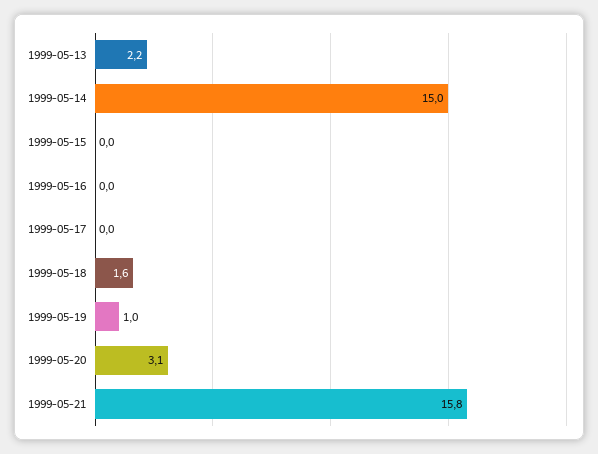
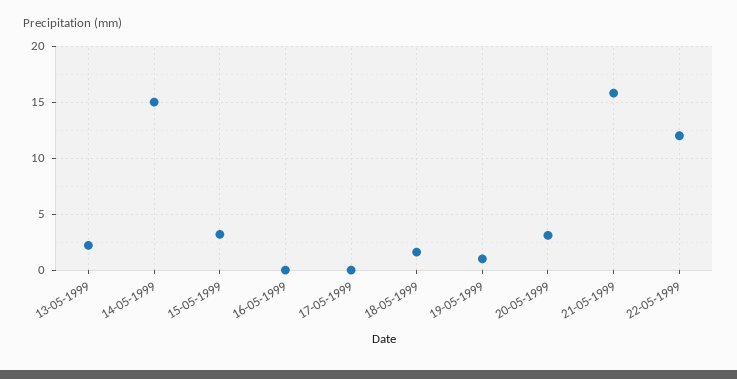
1999-05-15: 0 -> 3
22-05-1999: none -> 12

